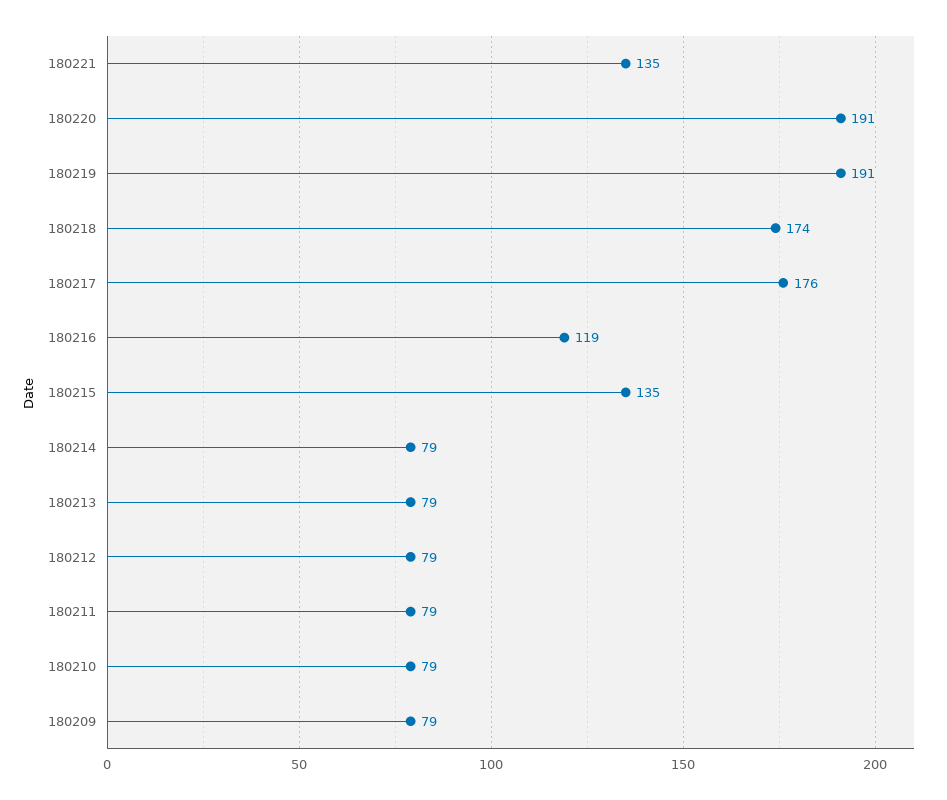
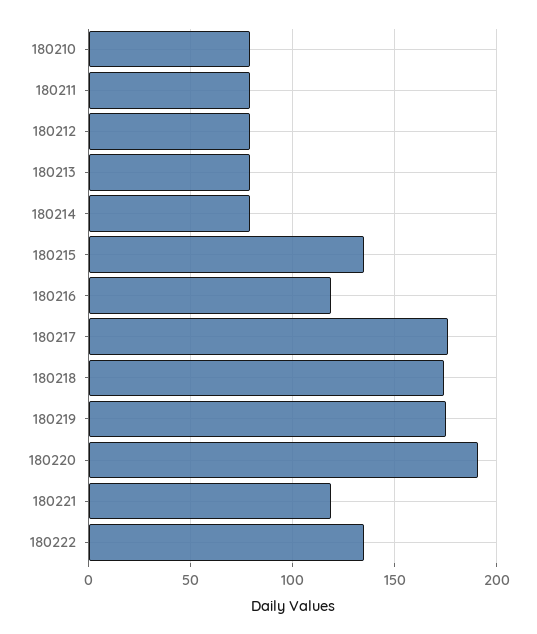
180221: 135 -> 120
180219: 191 -> 175
180209: 79 -> none
180222: none -> 135

